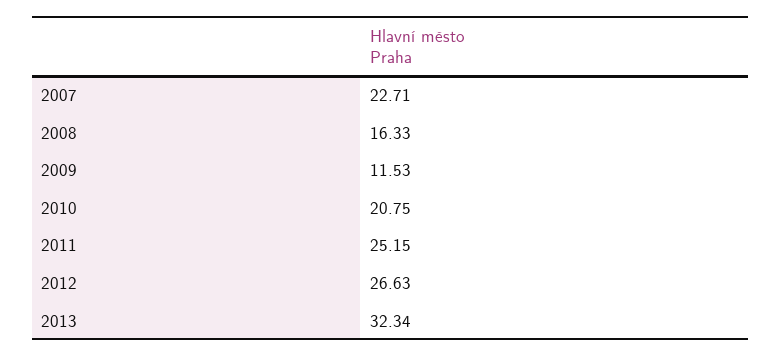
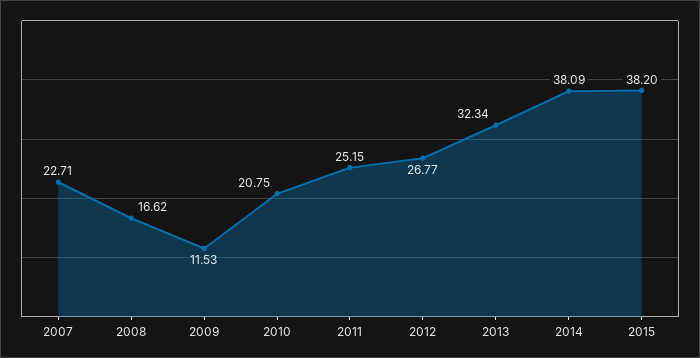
2008: 16.33 -> 16.62
2012: 26.63 -> 26.77
2014: none -> 38.09
2015: none -> 38.2

